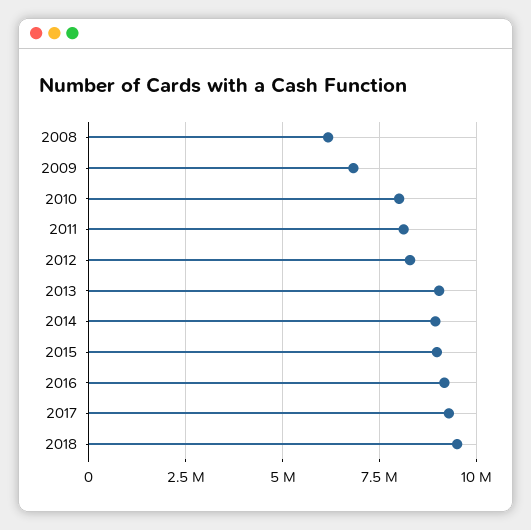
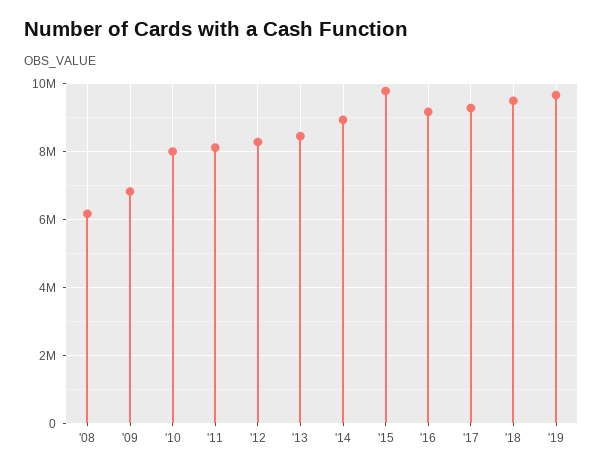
2013: 9000000 -> 8400000
2015: 9000000 -> 9800000
'19: none -> 9600000

